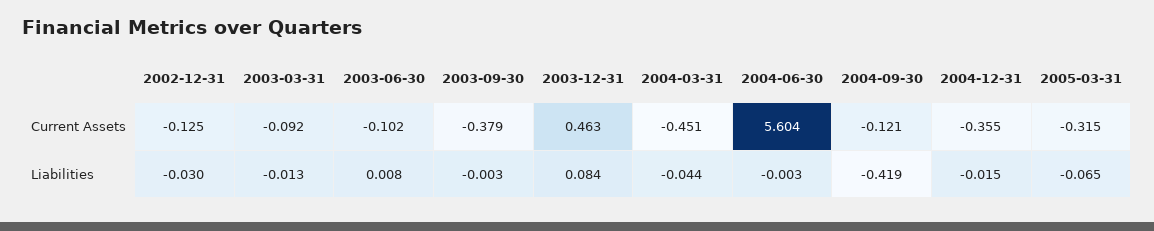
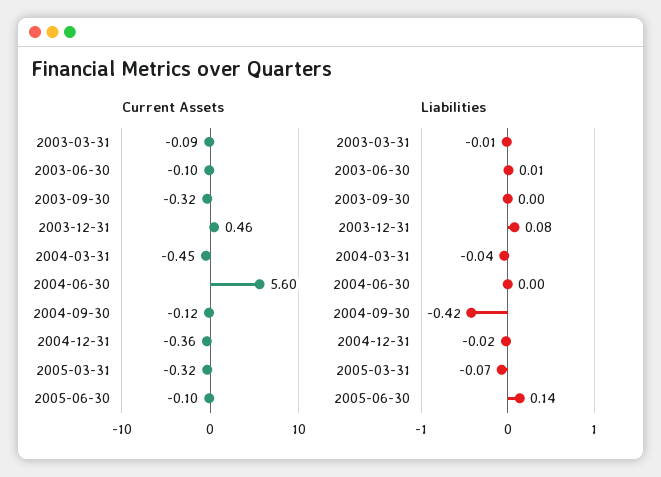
Current Assets, 2002-12-31: -0.125 -> none
Current Assets, 2003-09-30: -0.379 -> -0.32
Liabilities, 2002-12-31: -0.03 -> none
Current Assets, 2005-06-30: none -> -0.1
Liabilities, 2005-06-30: none -> 0.14

